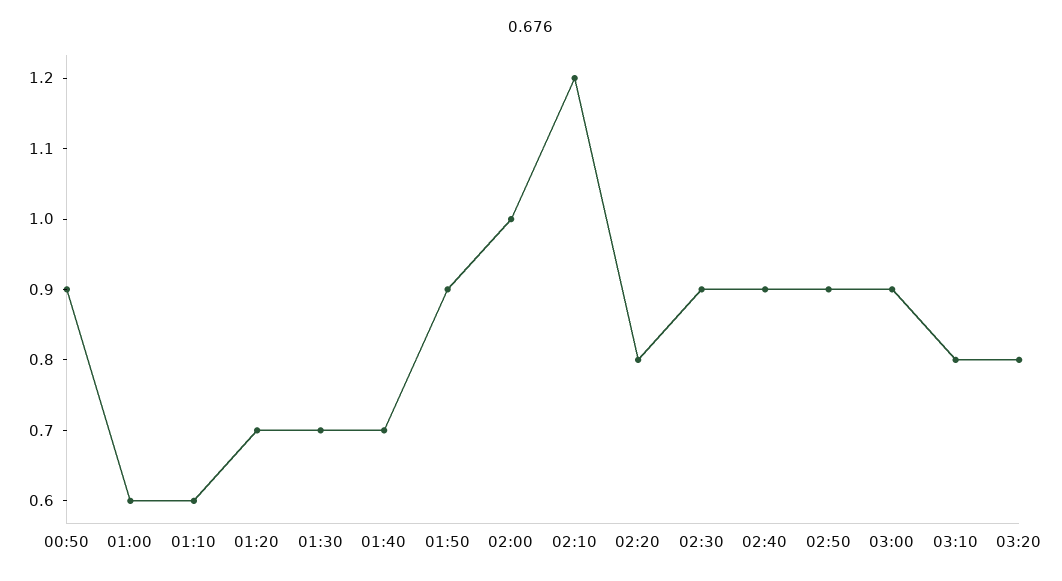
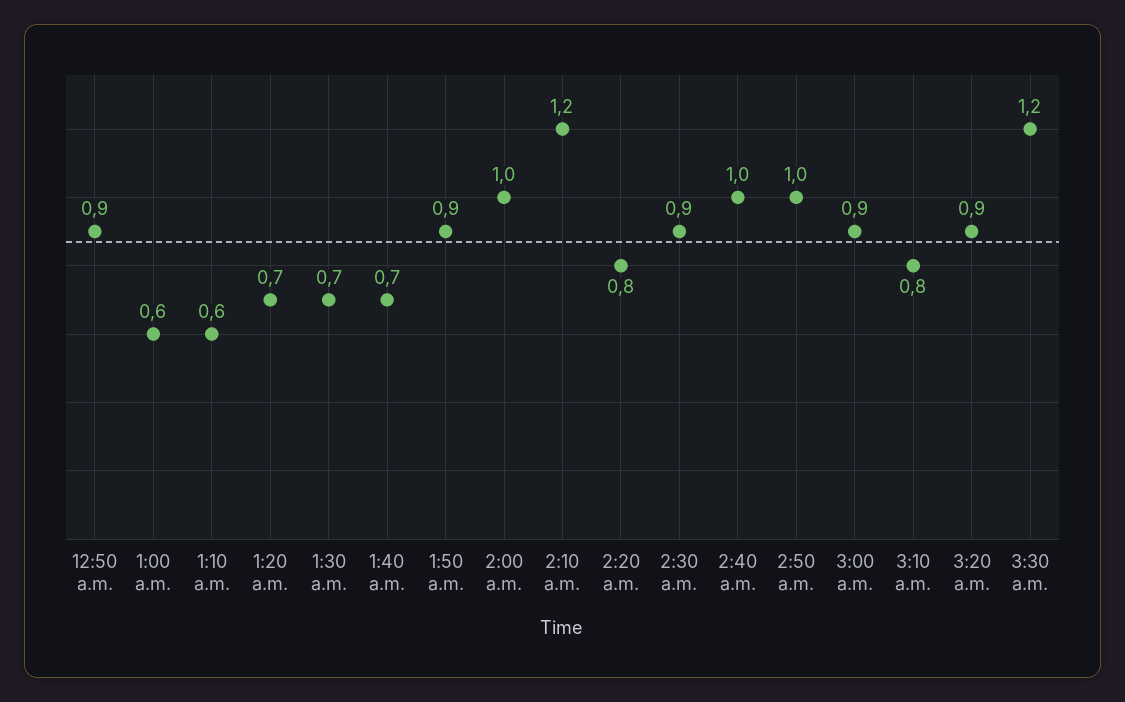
02:40: 0.9 -> 1
02:50: 0.9 -> 1
03:20: 0.8 -> 0.9
3:30 a.m.: none -> 1.2

